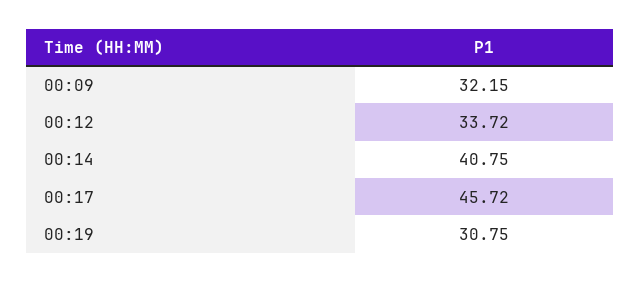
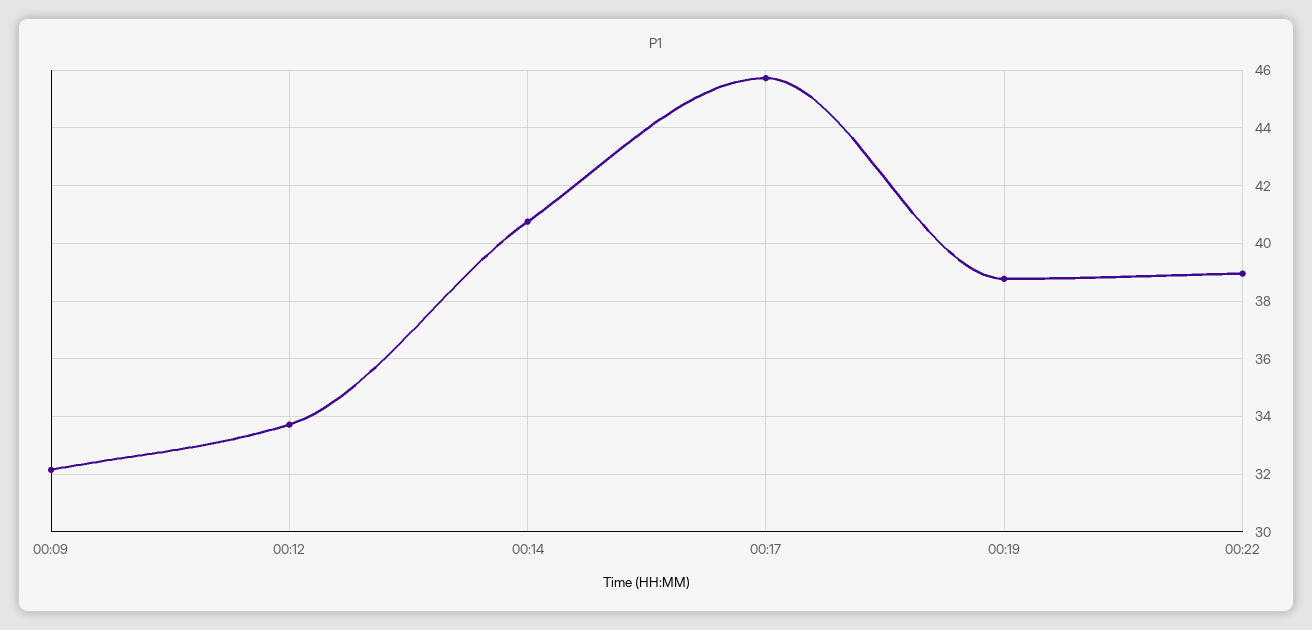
00:19: 30.75 -> 38.75
00:22: none -> 39

